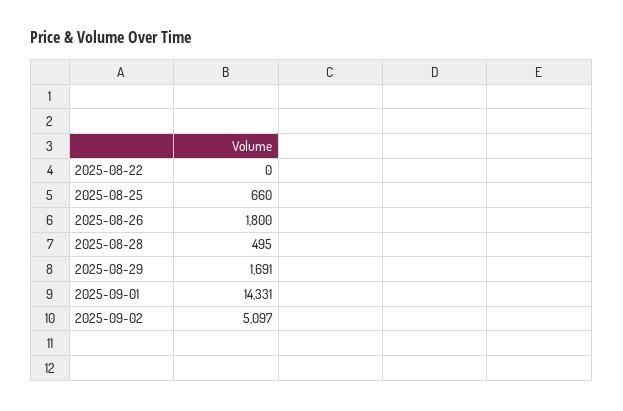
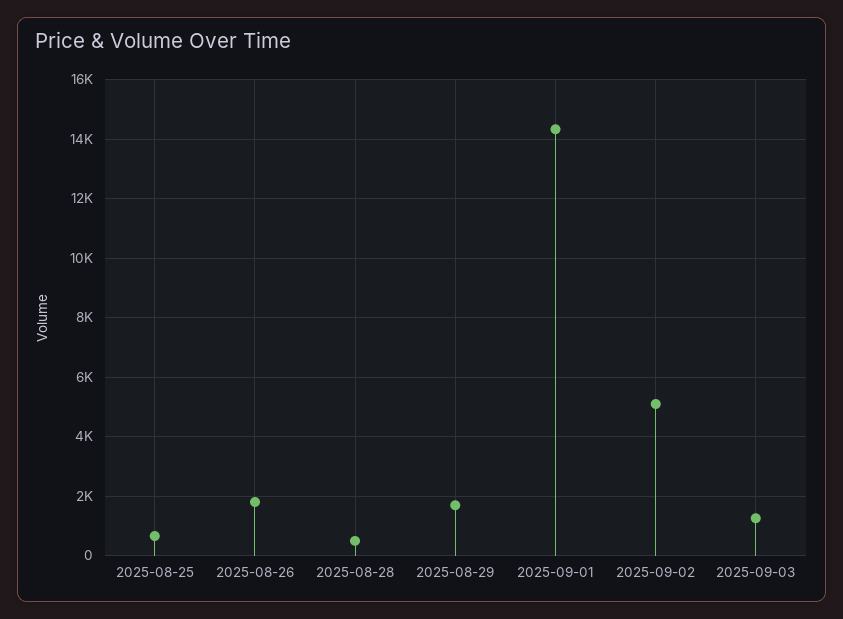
2025-08-22: 0 -> none
2025-09-03: none -> 1250

